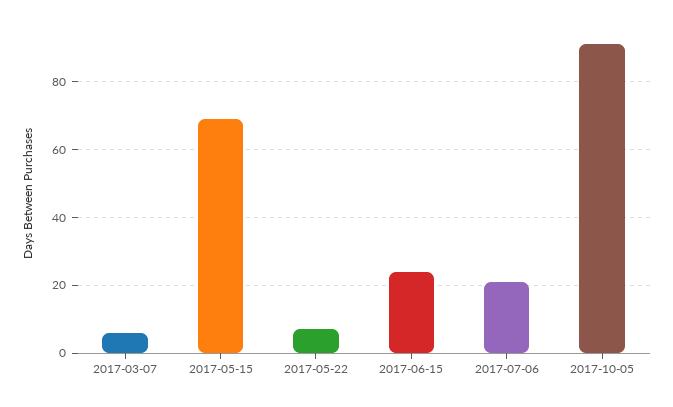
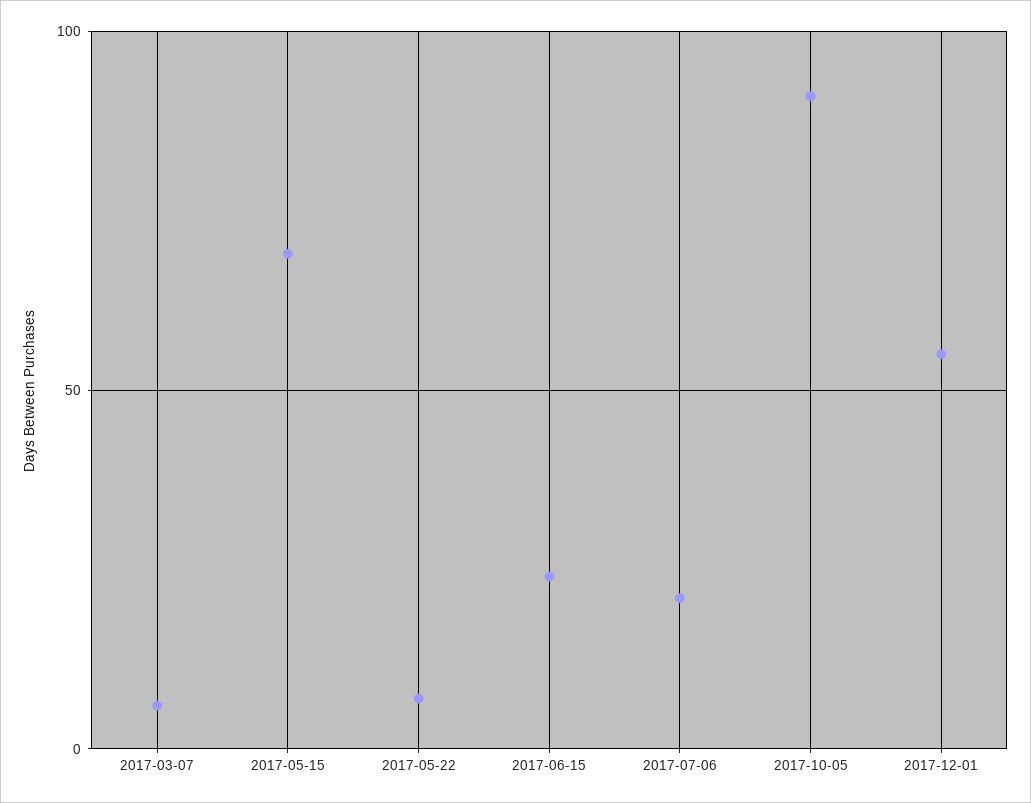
2017-12-01: none -> 55

